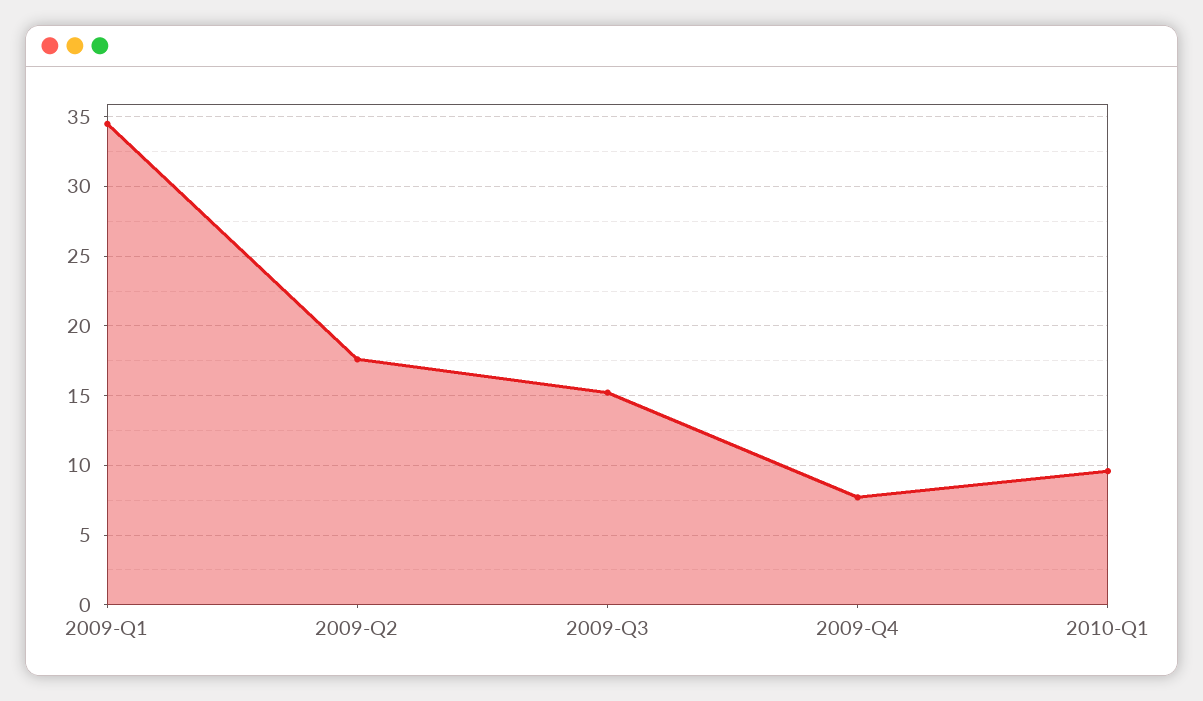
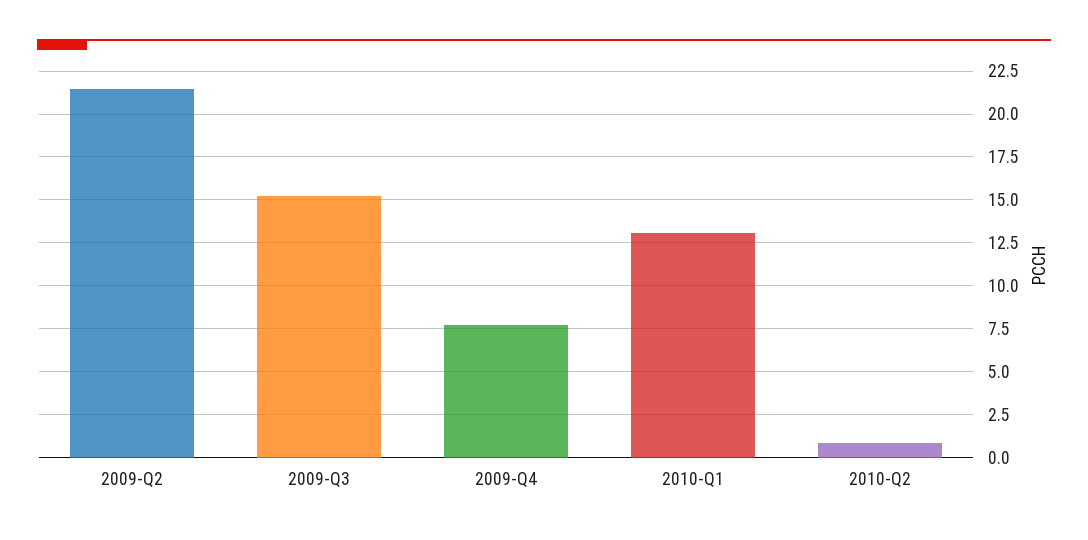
2009-Q1: 34.5 -> none
2009-Q2: 17.5 -> 21.5
2010-Q1: 9.5 -> 13
2010-Q2: none -> 1

